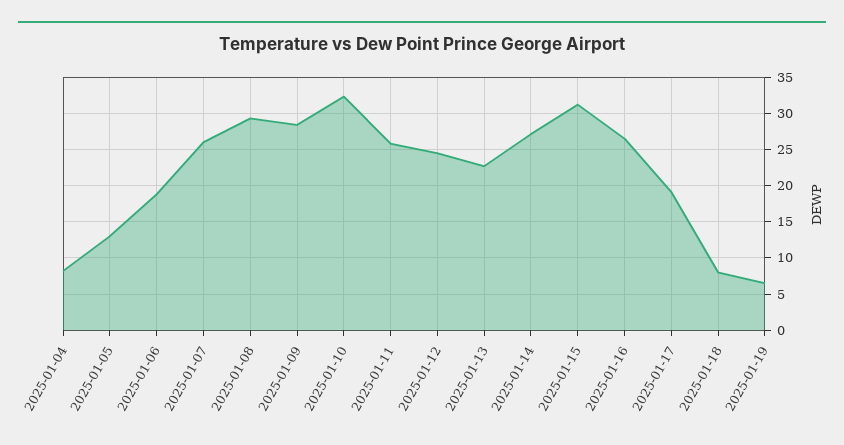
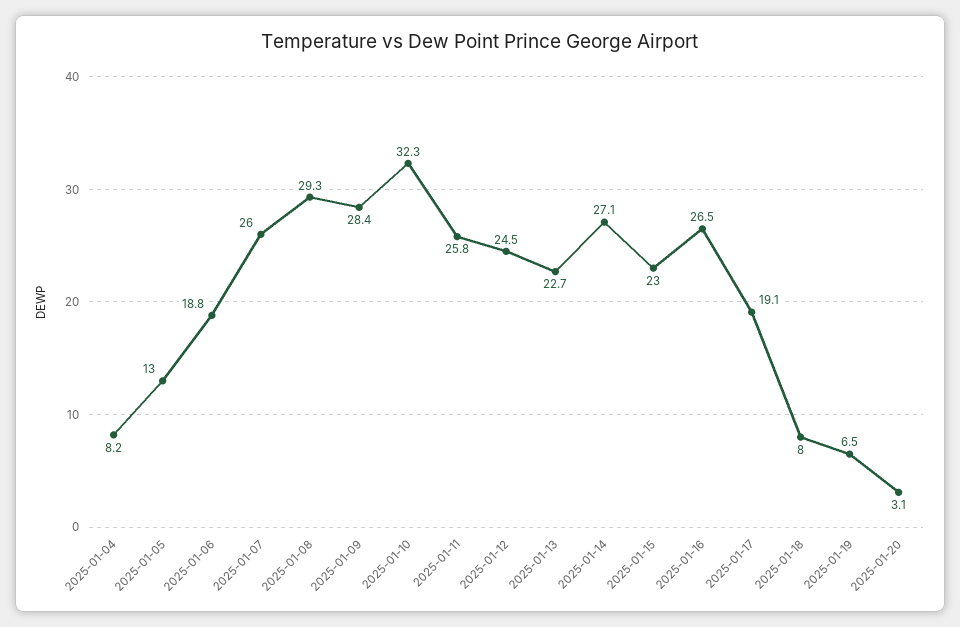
2025-01-15: 31 -> 23
2025-01-20: none -> 3.1

